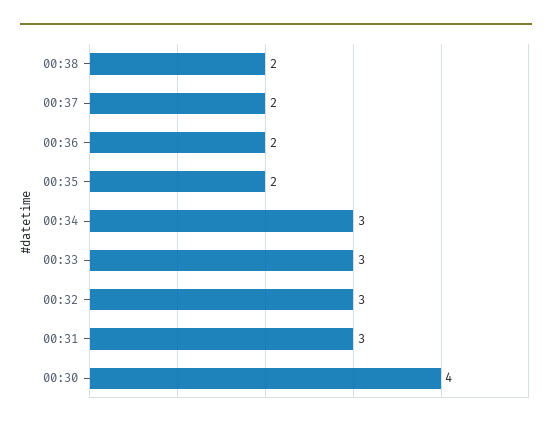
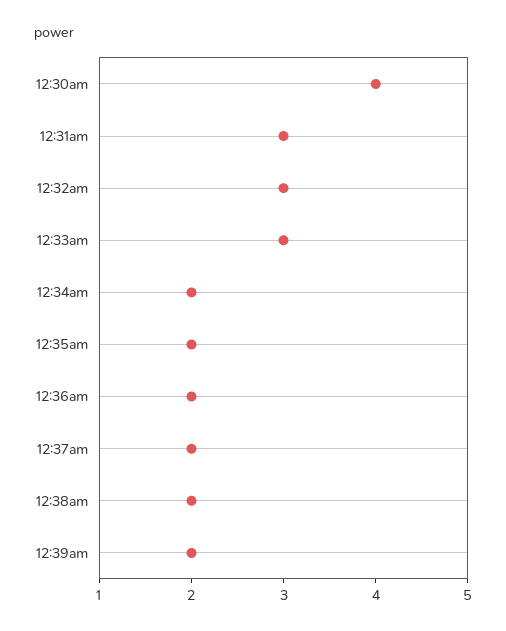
00:34: 3 -> 2
12:39am: none -> 2

